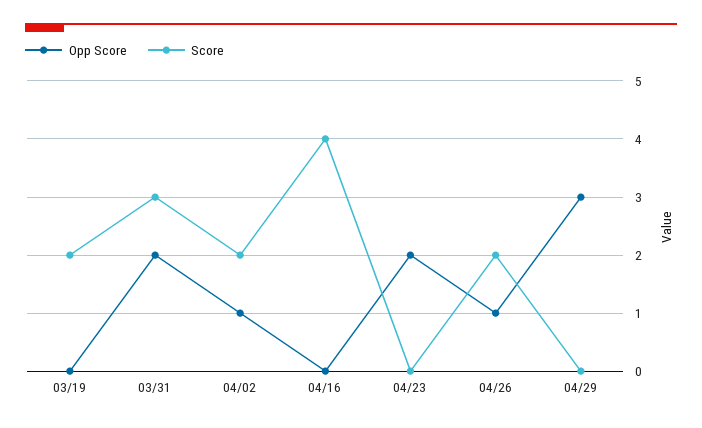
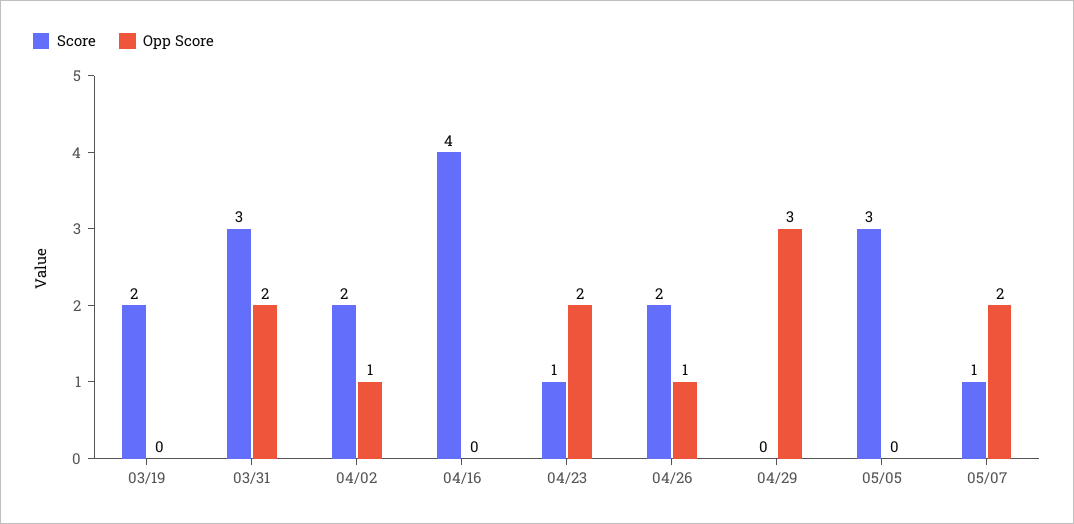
Score, 04/23: 0 -> 1
Score, 05/05: none -> 3
Opp Score, 05/05: none -> 0
Score, 05/07: none -> 1
Opp Score, 05/07: none -> 2

